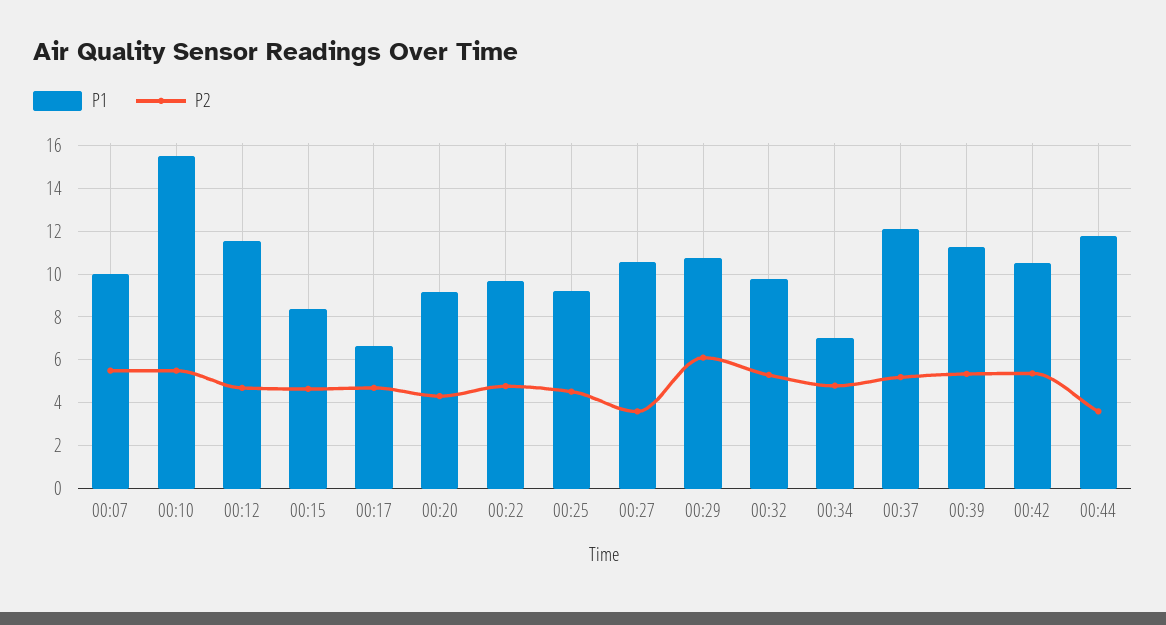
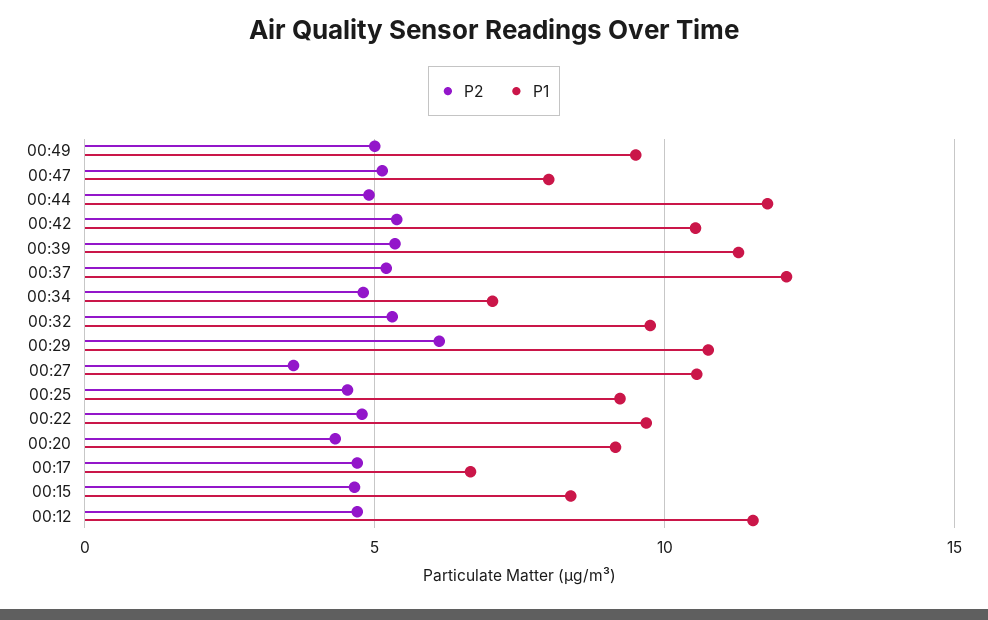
P1, 00:07: 10 -> none
P2, 00:07: 5.5 -> none
P1, 00:10: 15.5 -> none
P2, 00:10: 5.5 -> none
P2, 00:44: 3.5 -> 5
P2, 00:49: none -> 5
P1, 00:49: none -> 9.5
P2, 00:47: none -> 5
P1, 00:47: none -> 8

